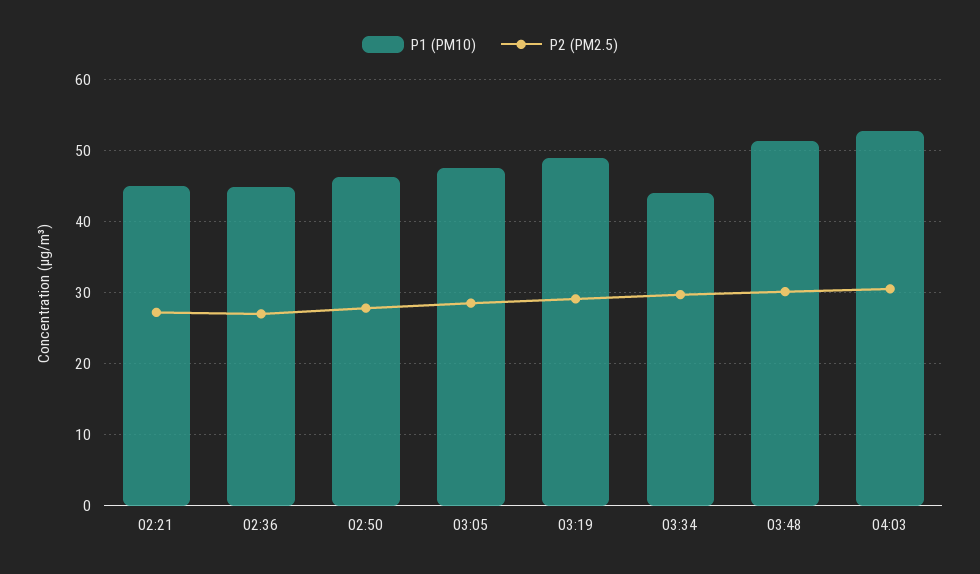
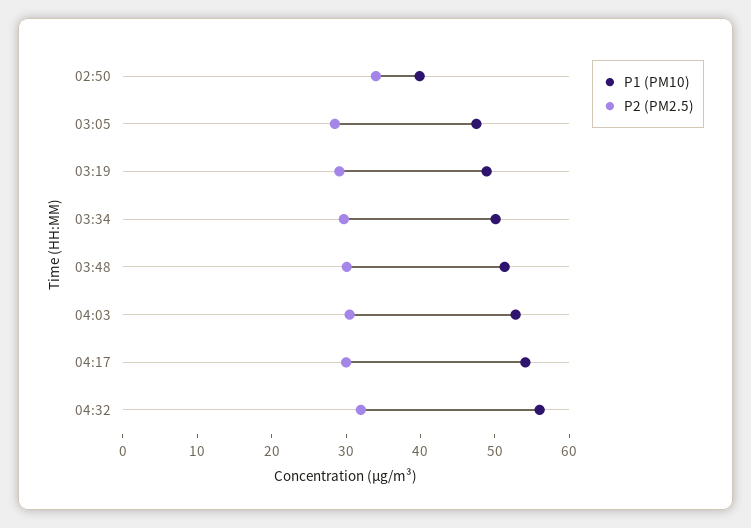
P1 (PM10), 02:21: 45 -> none
P2 (PM2.5), 02:21: 27 -> none
P1 (PM10), 02:36: 45 -> none
P2 (PM2.5), 02:36: 27 -> none
P1 (PM10), 02:50: 46 -> 40
P2 (PM2.5), 02:50: 28 -> 34
P1 (PM10), 03:34: 44 -> 50
P1 (PM10), 04:17: none -> 54
P2 (PM2.5), 04:17: none -> 30
P1 (PM10), 04:32: none -> 56
P2 (PM2.5), 04:32: none -> 32

